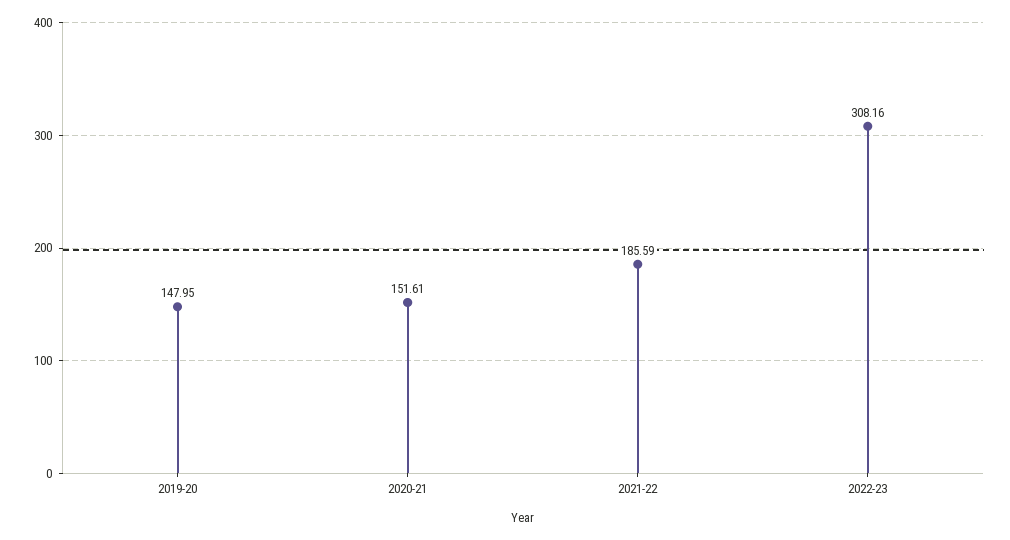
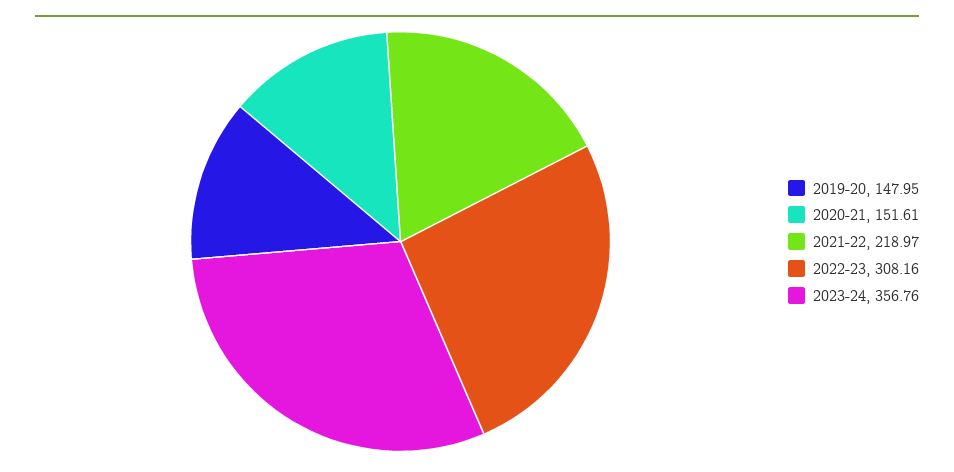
2021-22: 185.59 -> 218.97
2023-24: none -> 356.76

